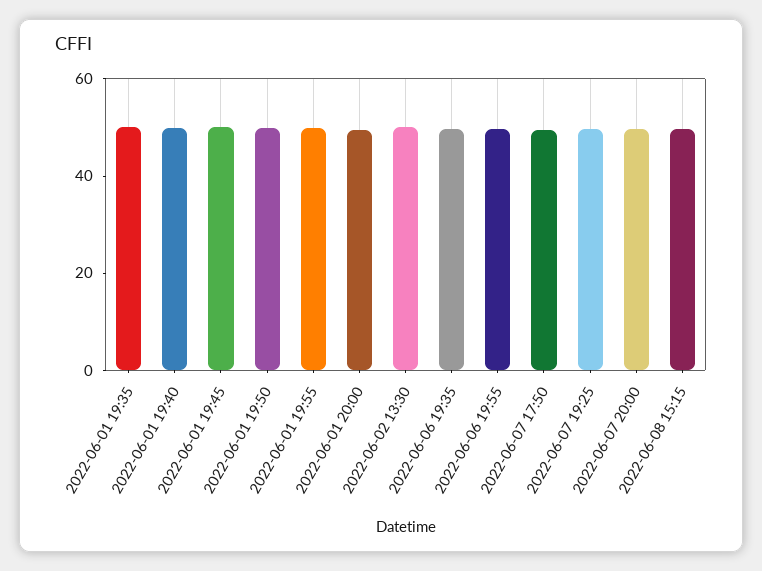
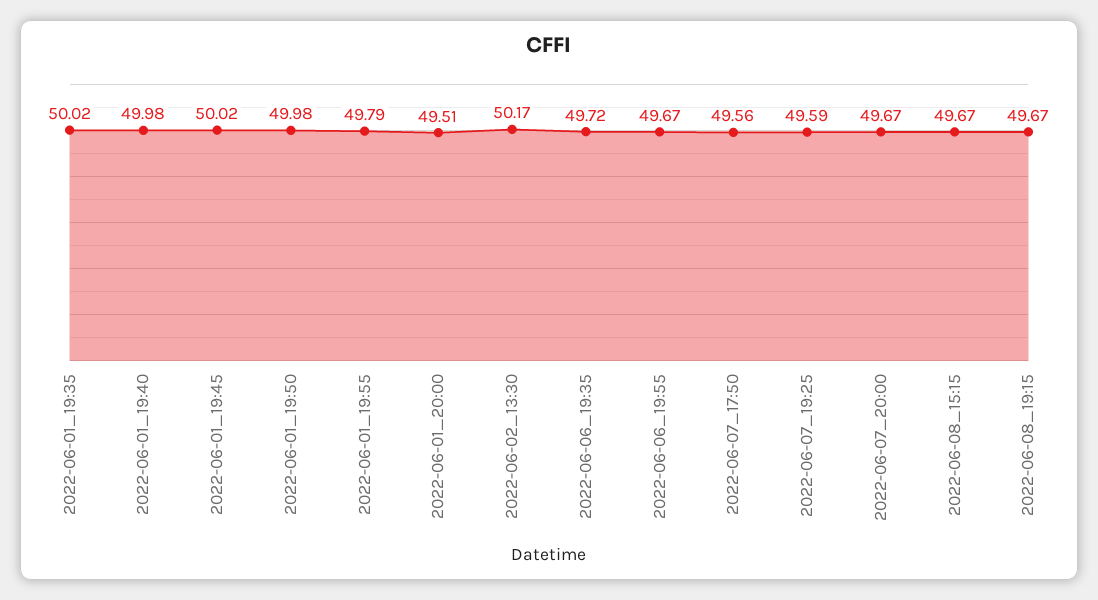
2022-06-08_19:15: none -> 49.67

